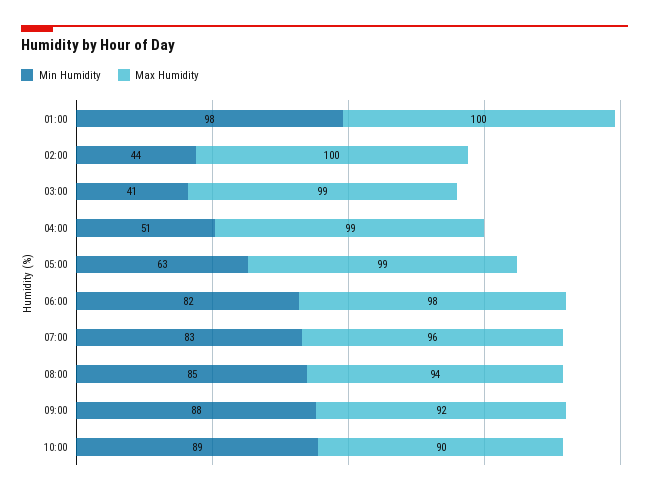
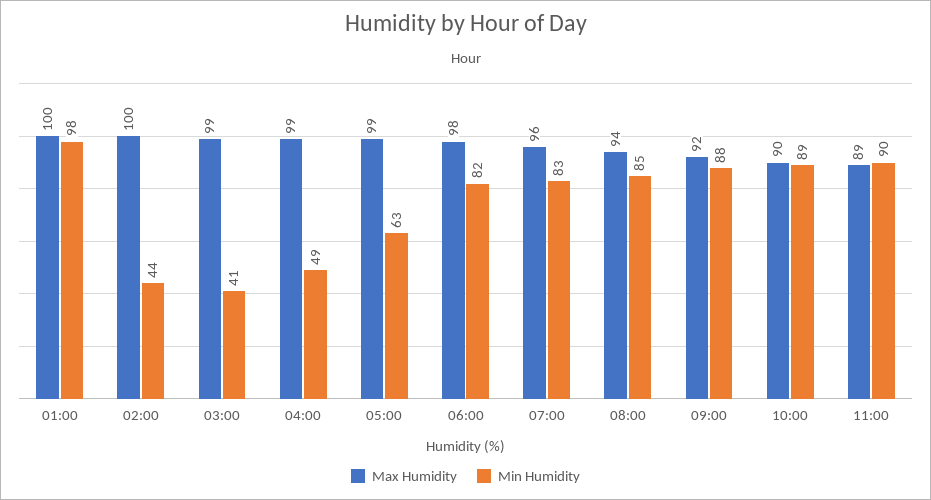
Min Humidity, 04:00: 51 -> 49
Max Humidity, 11:00: none -> 89
Min Humidity, 11:00: none -> 90

